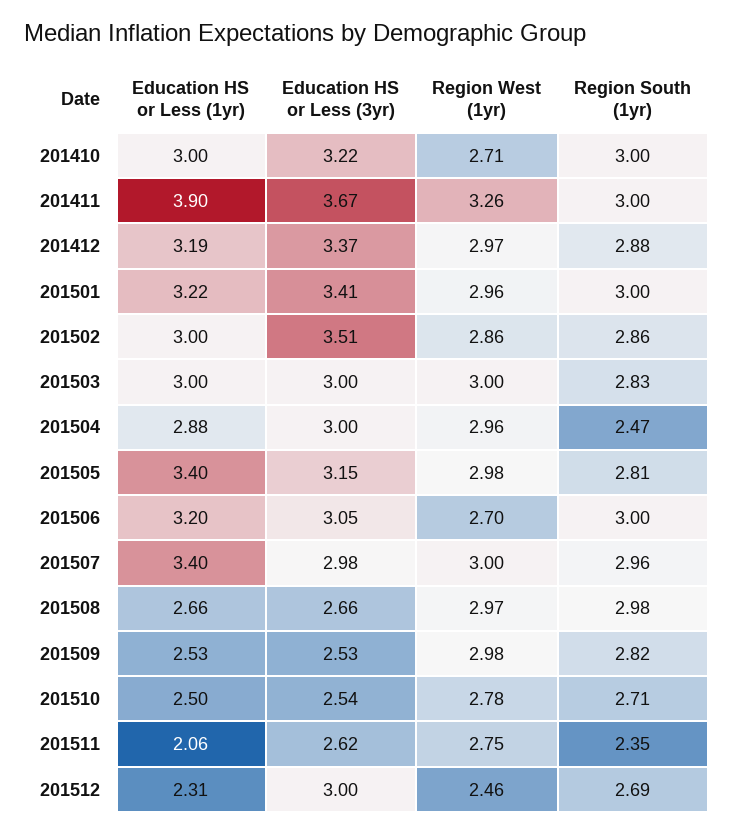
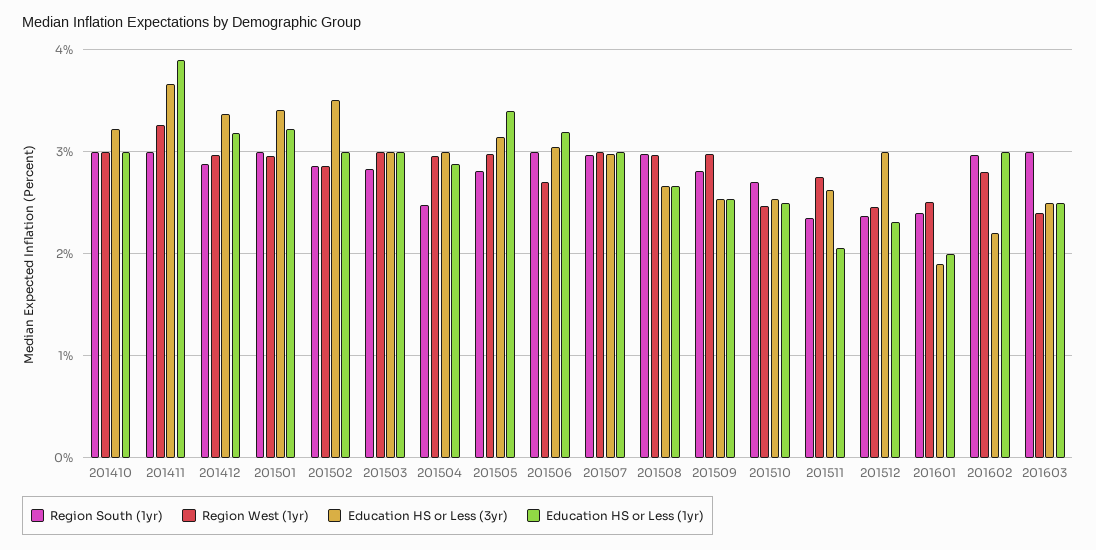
Region West (1yr), 201410: 2.71 -> 3
Education HS or Less (1yr), 201507: 3.4 -> 3
Region West (1yr), 201510: 2.78 -> 2.5
Region South (1yr), 201512: 2.69 -> 2.4
Region South (1yr), 201601: none -> 2.4
Region West (1yr), 201601: none -> 2.5
Education HS or Less (3yr), 201601: none -> 1.9
Education HS or Less (1yr), 201601: none -> 2
Region South (1yr), 201602: none -> 3
Region West (1yr), 201602: none -> 2.8
Education HS or Less (3yr), 201602: none -> 2.2
Education HS or Less (1yr), 201602: none -> 3
Region South (1yr), 201603: none -> 3
Region West (1yr), 201603: none -> 2.4
Education HS or Less (3yr), 201603: none -> 2.5
Education HS or Less (1yr), 201603: none -> 2.5

